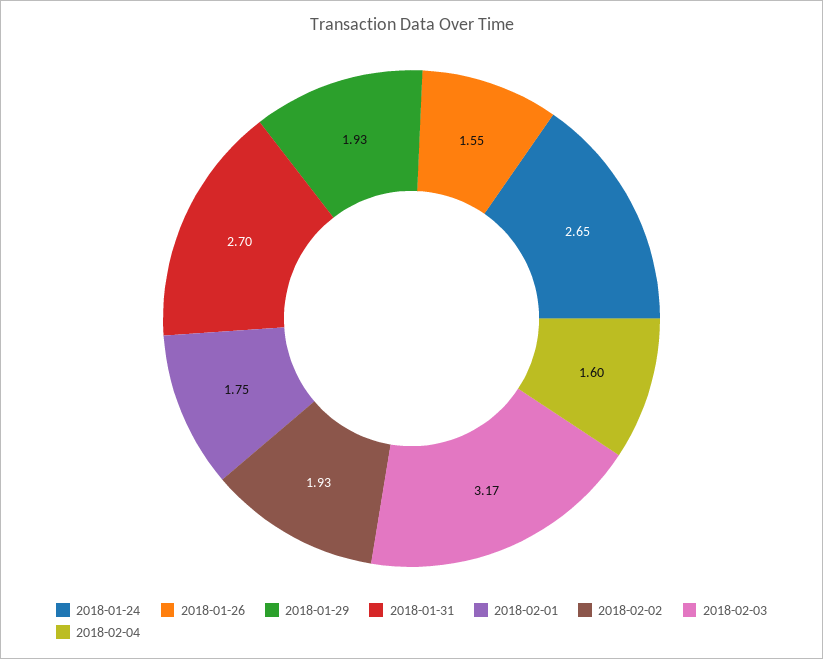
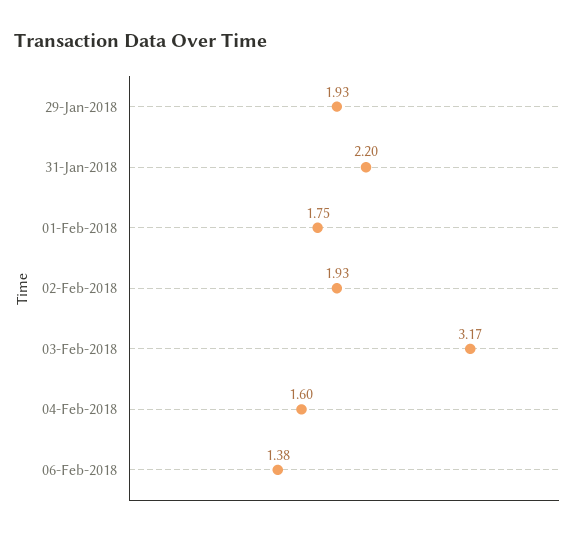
2018-01-24: 2.65 -> none
2018-01-26: 1.55 -> none
2018-01-31: 2.7 -> 2.2
06-Feb-2018: none -> 1.38

